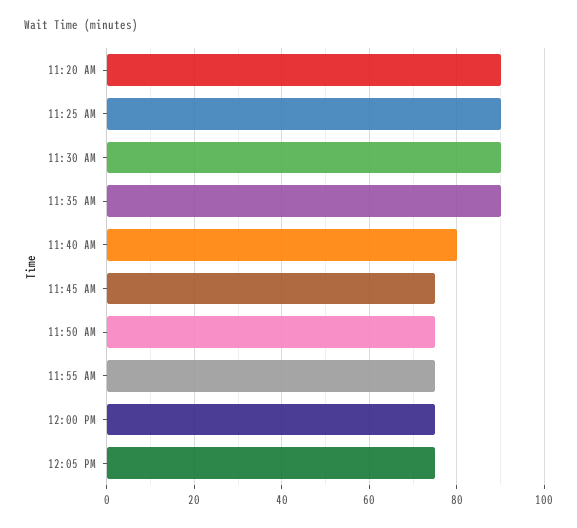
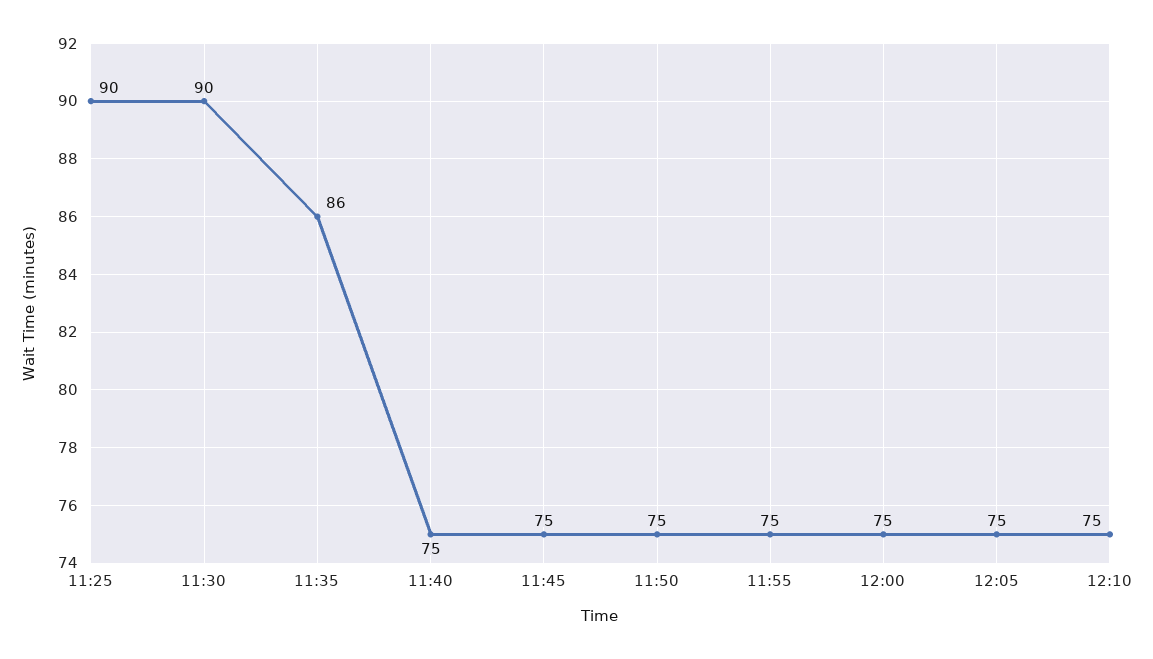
11:20 AM: 90 -> none
11:35 AM: 90 -> 86
11:40 AM: 80 -> 75
12:10: none -> 75

